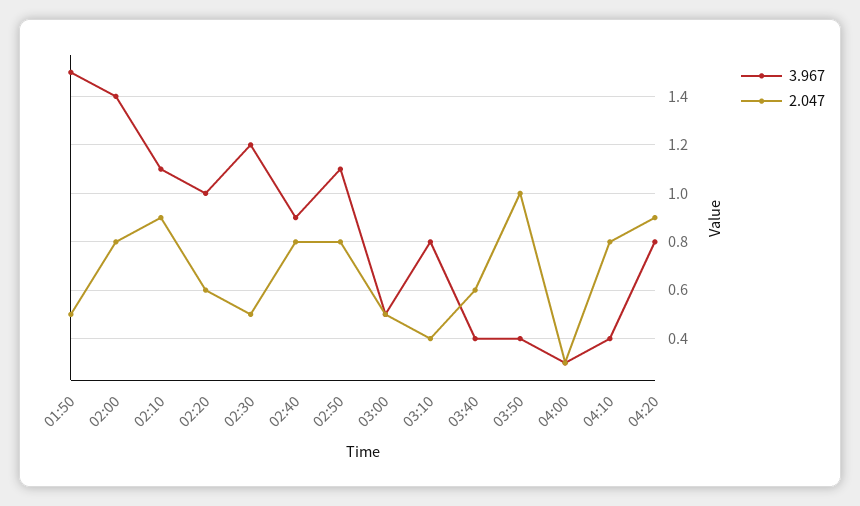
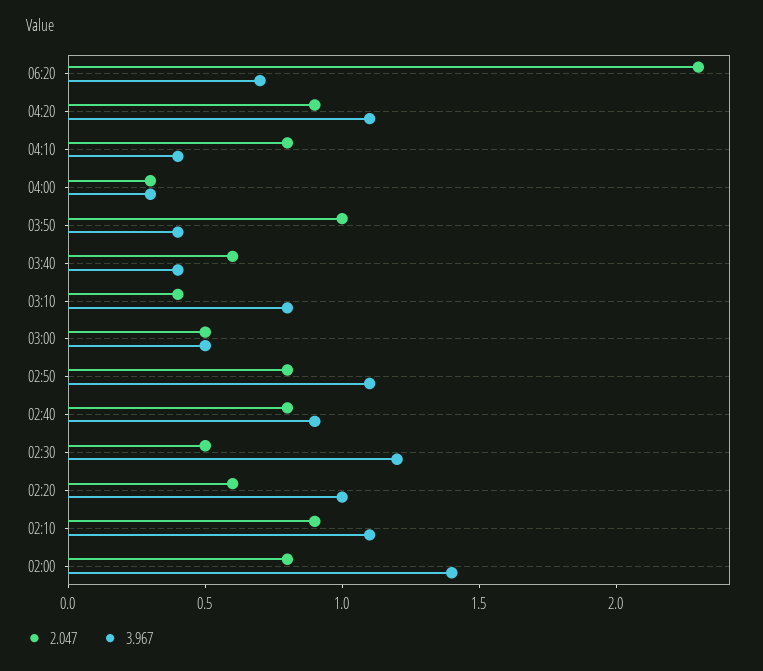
3.967, 01:50: 1.5 -> none
2.047, 01:50: 0.5 -> none
3.967, 04:20: 0.8 -> 1.1
2.047, 06:20: none -> 2.3
3.967, 06:20: none -> 0.7

